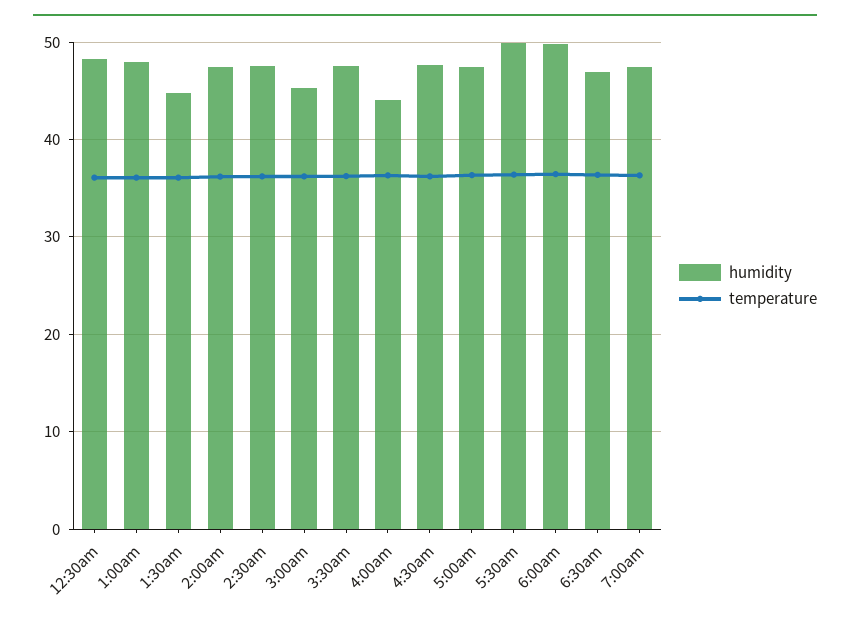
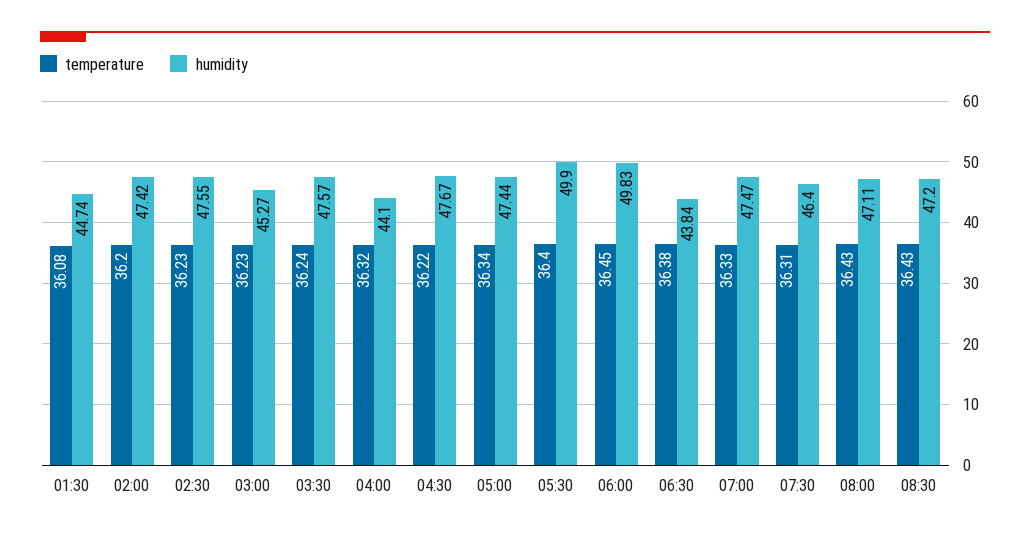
humidity, 12:30am: 48 -> none
temperature, 12:30am: 36 -> none
humidity, 1:00am: 48 -> none
temperature, 1:00am: 36 -> none
humidity, 6:30am: 47 -> 43.84
temperature, 07:30: none -> 36.31
humidity, 07:30: none -> 46.4
temperature, 08:00: none -> 36.43
humidity, 08:00: none -> 47.11
temperature, 08:30: none -> 36.43
humidity, 08:30: none -> 47.2

